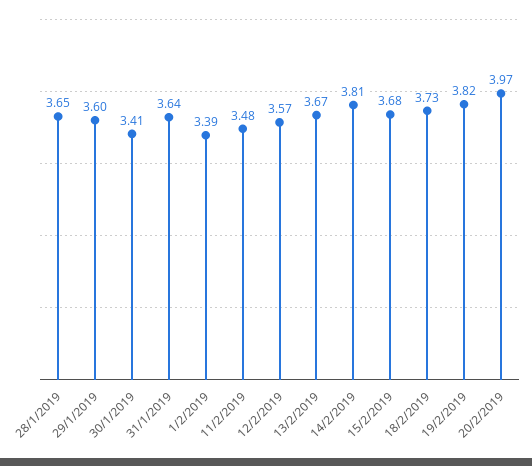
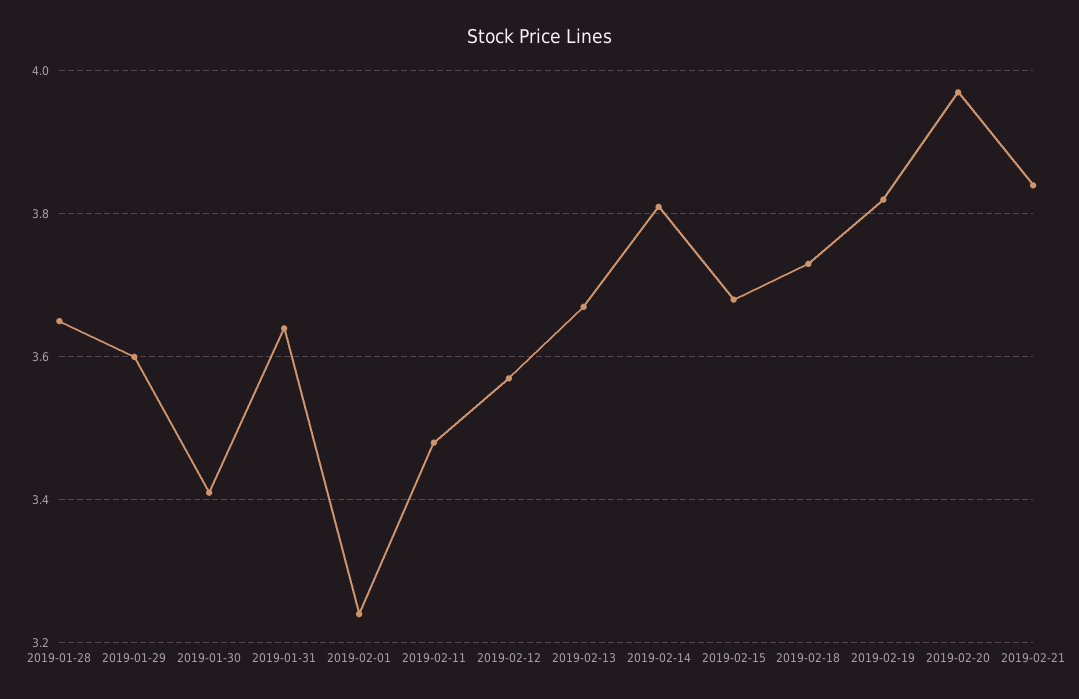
1/2/2019: 3.39 -> 3.25
2019-02-21: none -> 3.85

